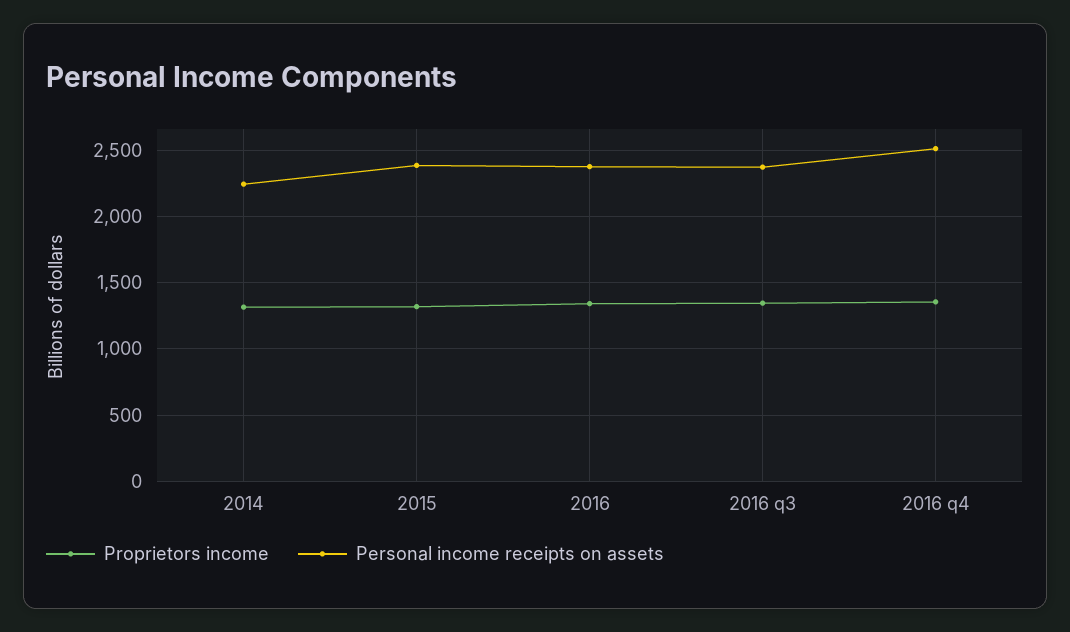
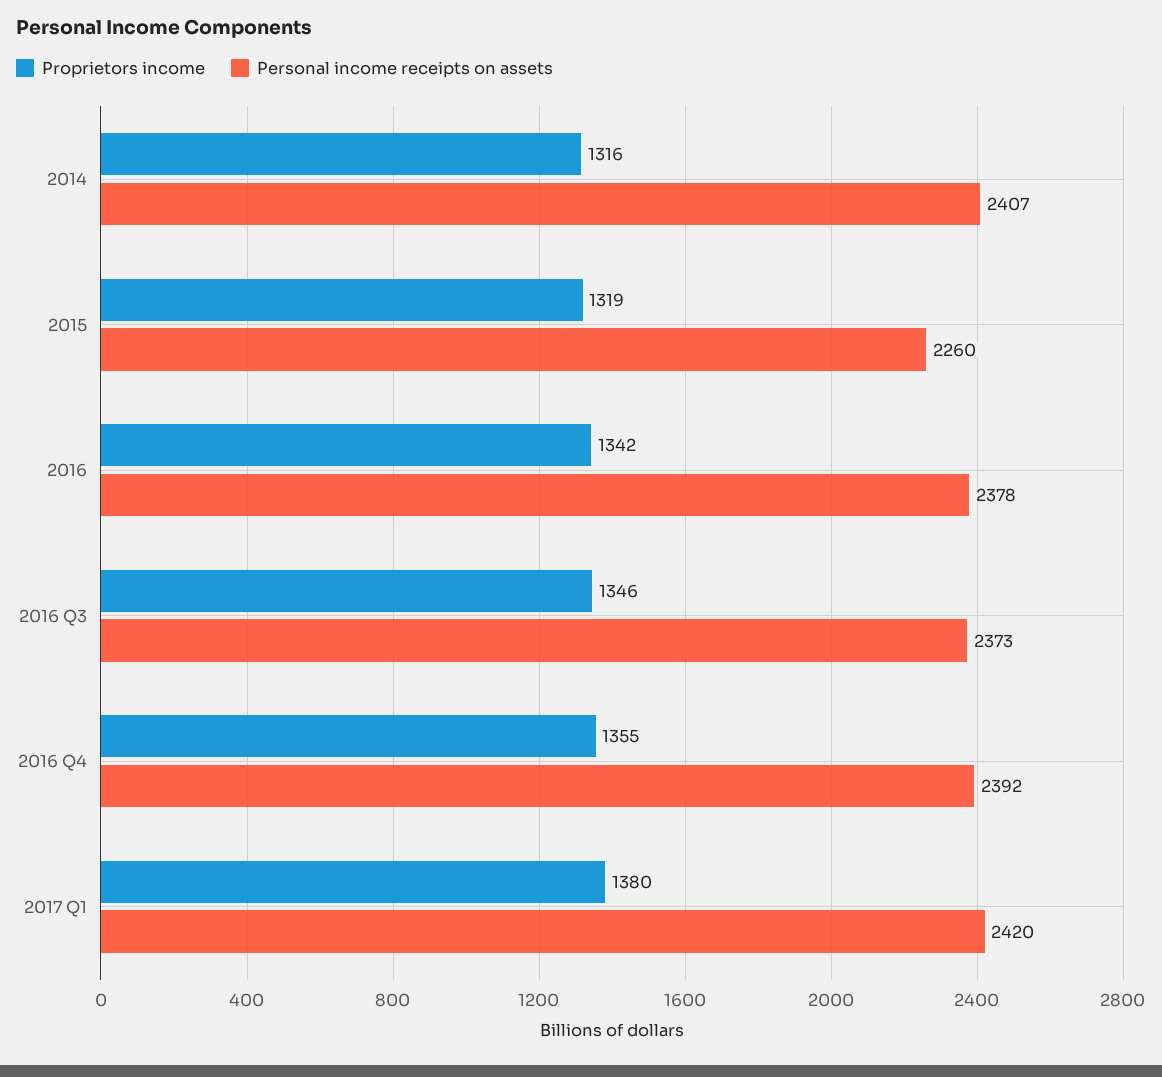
Personal income receipts on assets, 2014: 2250 -> 2407
Personal income receipts on assets, 2015: 2400 -> 2260
Personal income receipts on assets, 2016 q4: 2500 -> 2392
Proprietors income, 2017 Q1: none -> 1380
Personal income receipts on assets, 2017 Q1: none -> 2420

